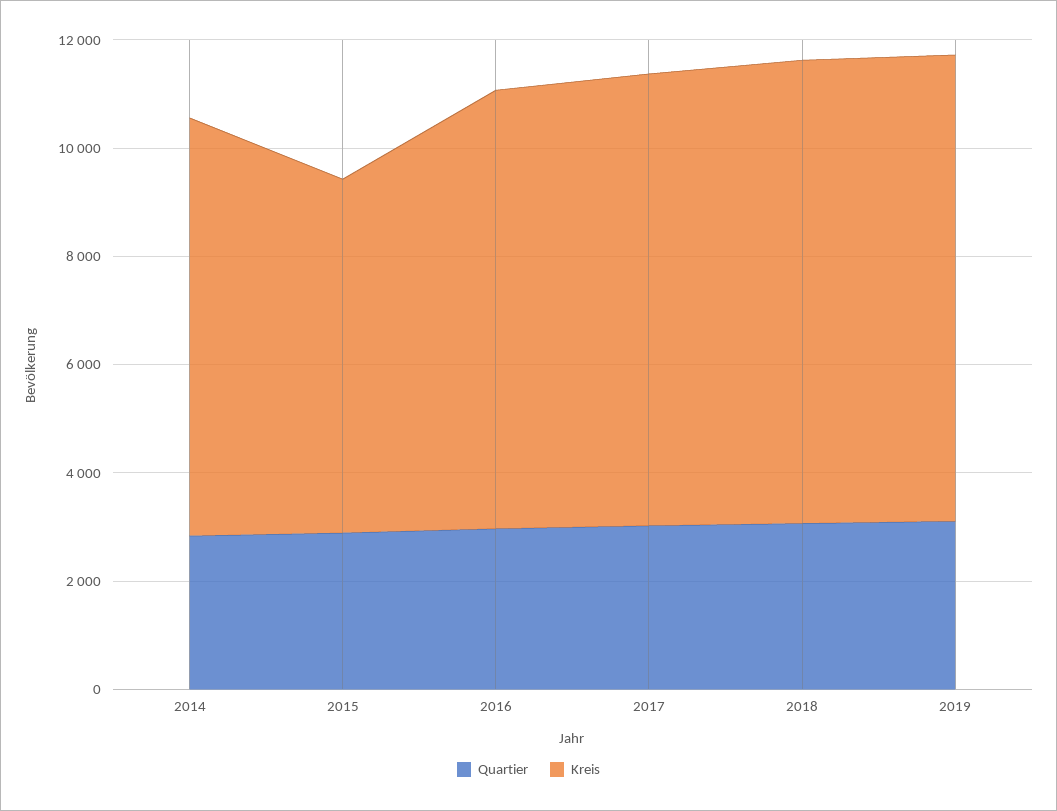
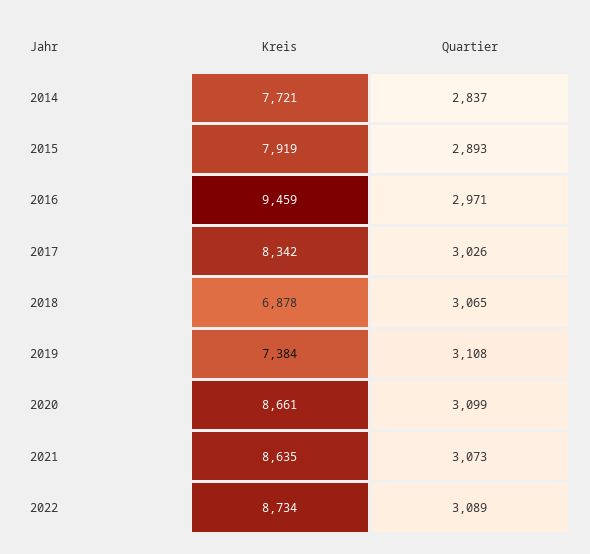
Kreis, 2015: 6500 -> 7919
Kreis, 2016: 8000 -> 9459
Kreis, 2018: 8500 -> 6878
Kreis, 2019: 8500 -> 7384
Kreis, 2020: none -> 8661
Quartier, 2020: none -> 3099
Kreis, 2021: none -> 8635
Quartier, 2021: none -> 3073
Kreis, 2022: none -> 8734
Quartier, 2022: none -> 3089

